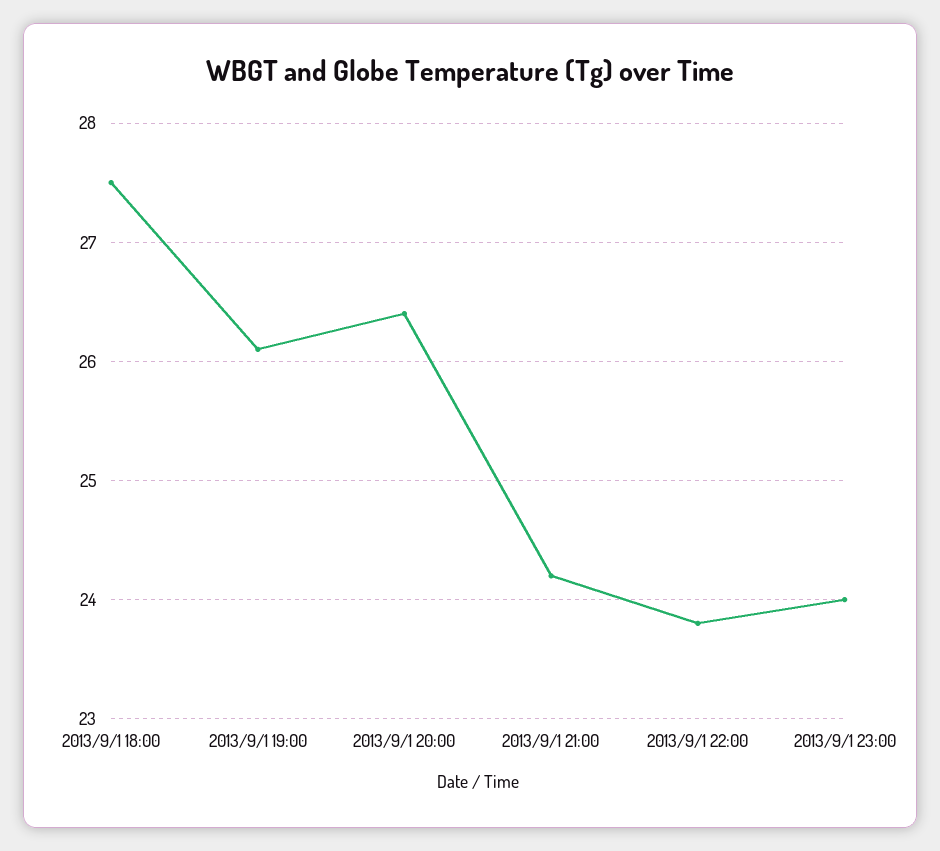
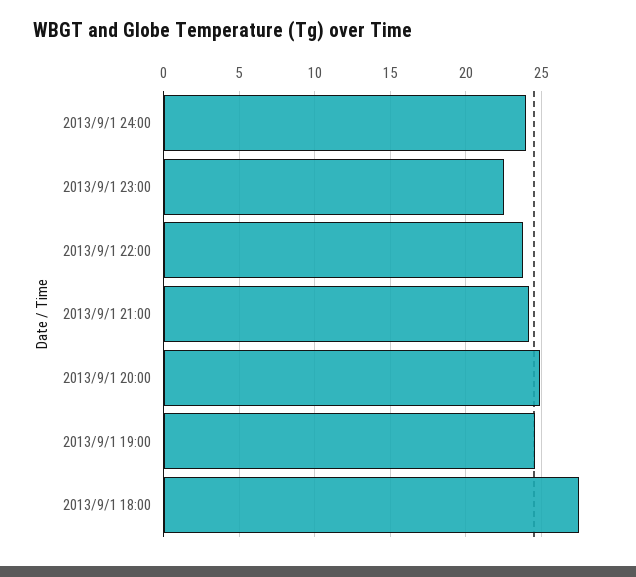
2013/9/1 19:00: 26.1 -> 24.5
2013/9/1 20:00: 26.4 -> 25
2013/9/1 23:00: 24 -> 22.5
2013/9/1 24:00: none -> 24

